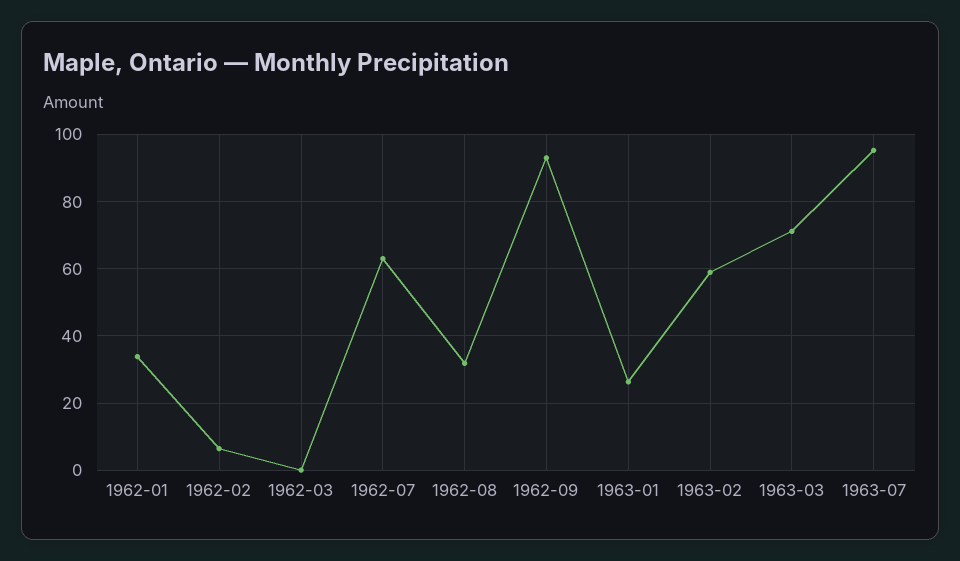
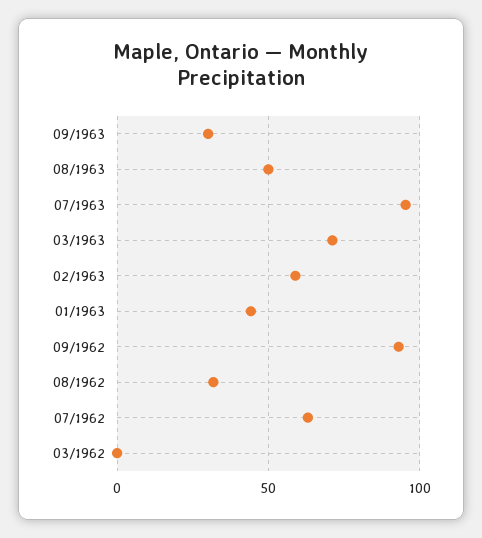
1962-01: 34 -> none
1962-02: 6 -> none
1963-01: 26 -> 45
09/1963: none -> 30
08/1963: none -> 50

